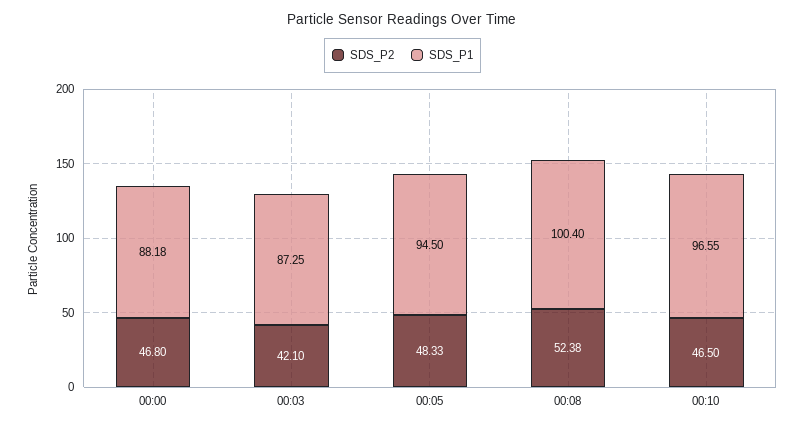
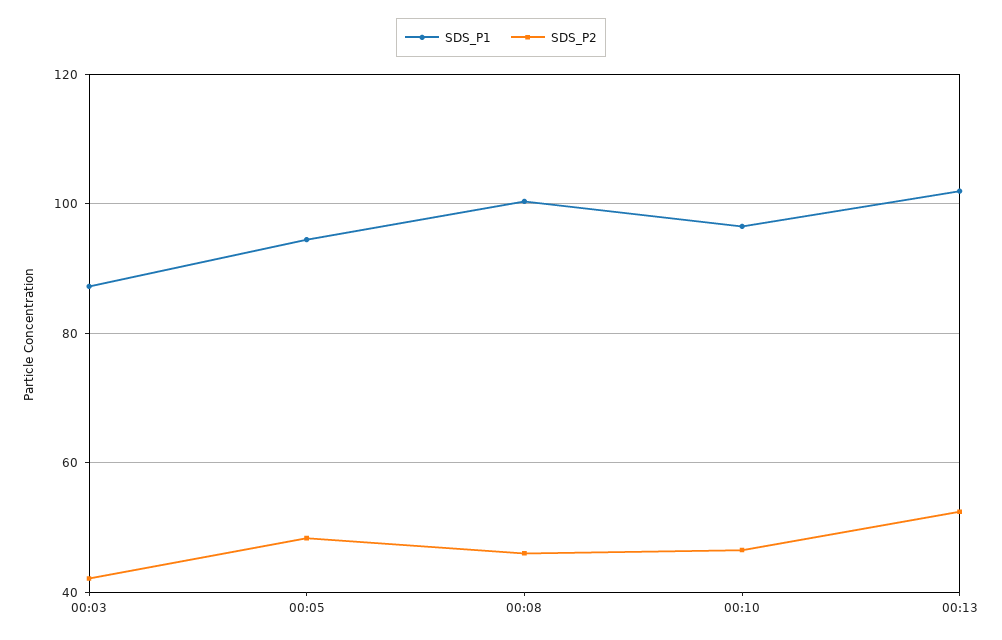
SDS_P2, 00:00: 46.8 -> none
SDS_P1, 00:00: 88.18 -> none
SDS_P2, 00:08: 52.38 -> 46
SDS_P1, 00:13: none -> 102
SDS_P2, 00:13: none -> 52

